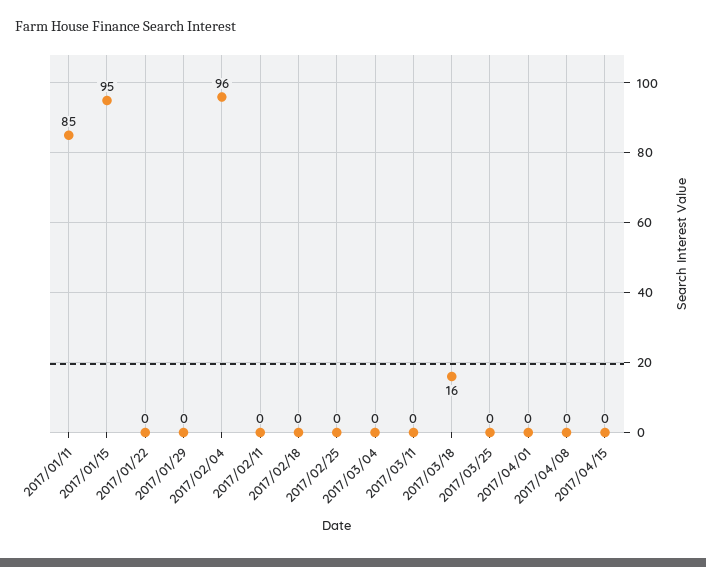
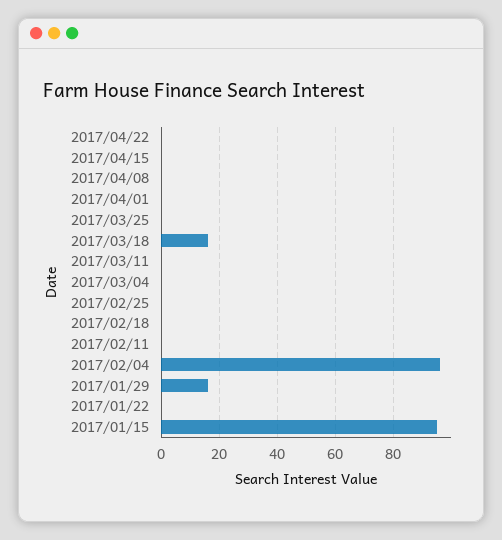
2017/01/11: 85 -> none
2017/01/29: 0 -> 15
2017/04/22: none -> 0

